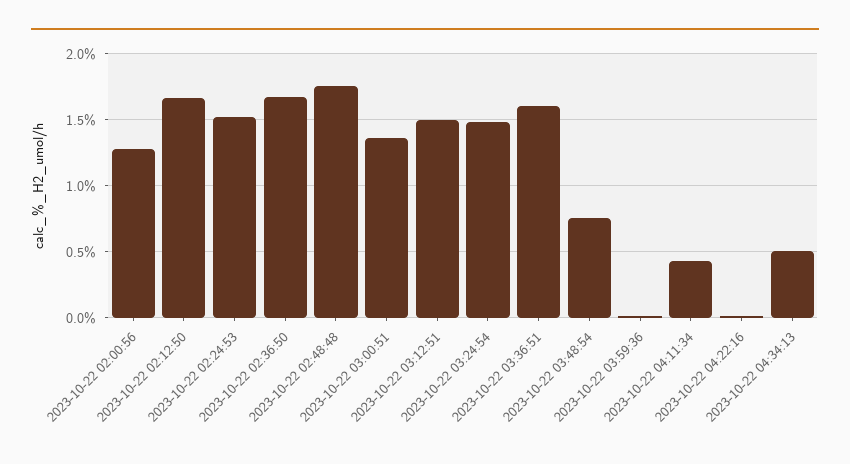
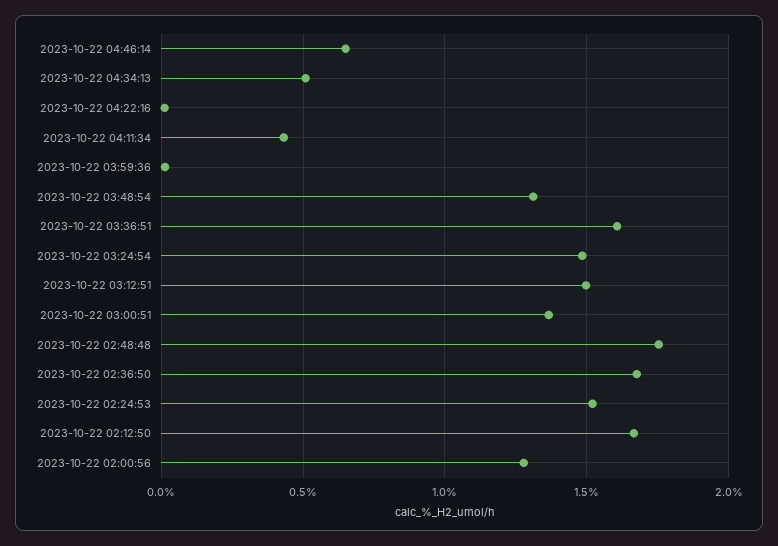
2023-10-22 03:48:54: 0.75 -> 1.3
2023-10-22 04:46:14: none -> 0.65

